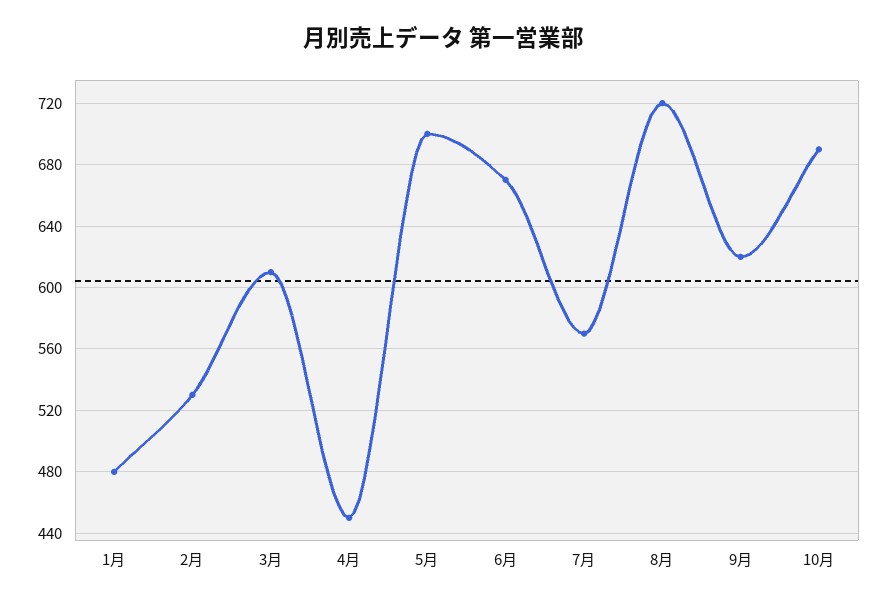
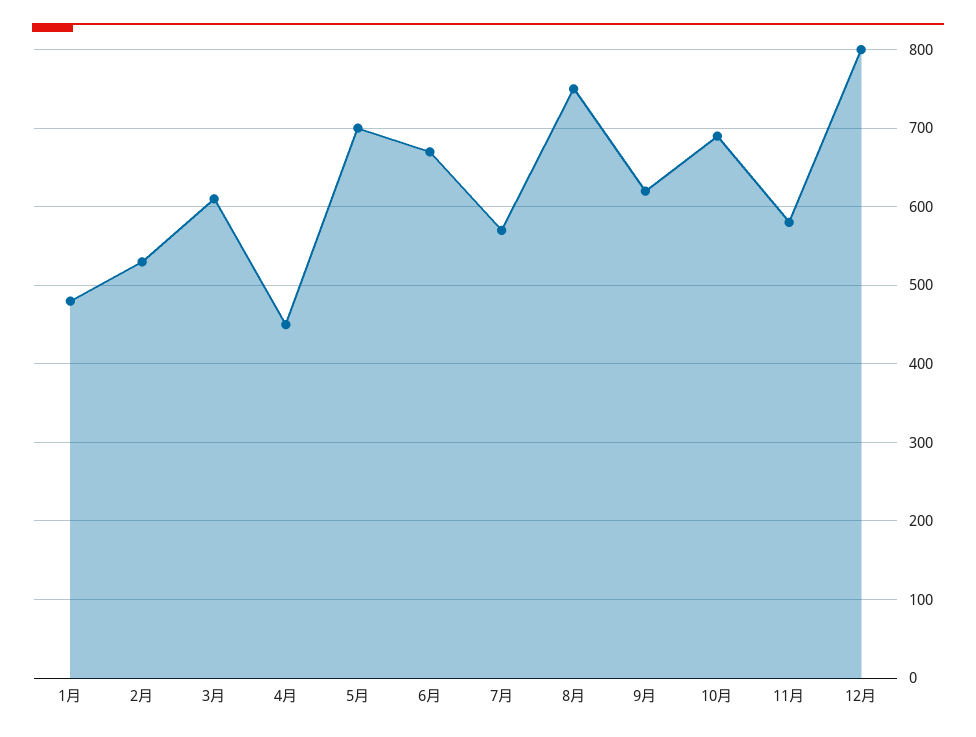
8月: 720 -> 750
11月: none -> 580
12月: none -> 800

